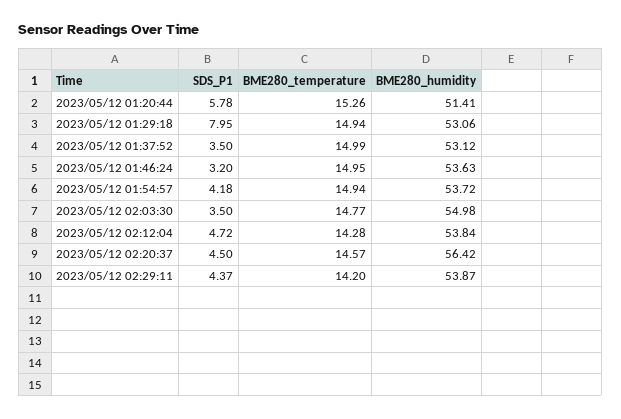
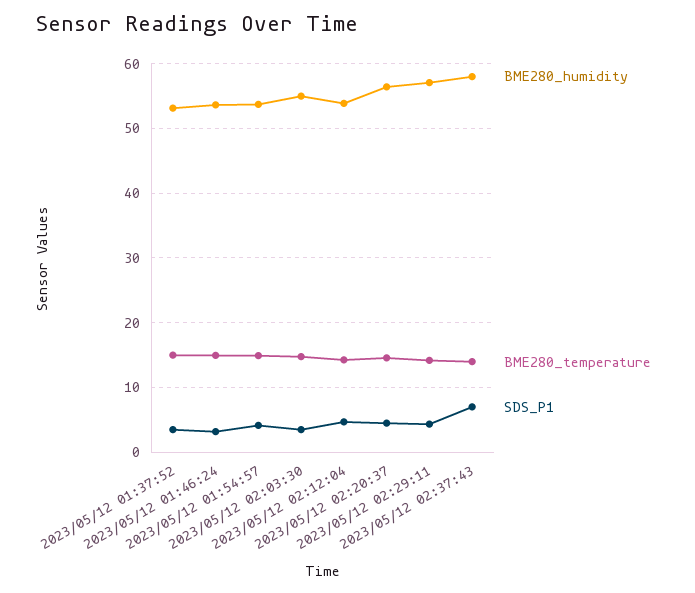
SDS_P1, 2023/05/12 01:20:44: 5.78 -> none
BME280_temperature, 2023/05/12 01:20:44: 15.26 -> none
BME280_humidity, 2023/05/12 01:20:44: 51.41 -> none
SDS_P1, 2023/05/12 01:29:18: 7.95 -> none
BME280_temperature, 2023/05/12 01:29:18: 14.94 -> none
BME280_humidity, 2023/05/12 01:29:18: 53.06 -> none
BME280_humidity, 2023/05/12 02:29:11: 53.87 -> 57
BME280_humidity, 2023/05/12 02:37:43: none -> 58
BME280_temperature, 2023/05/12 02:37:43: none -> 14
SDS_P1, 2023/05/12 02:37:43: none -> 7

